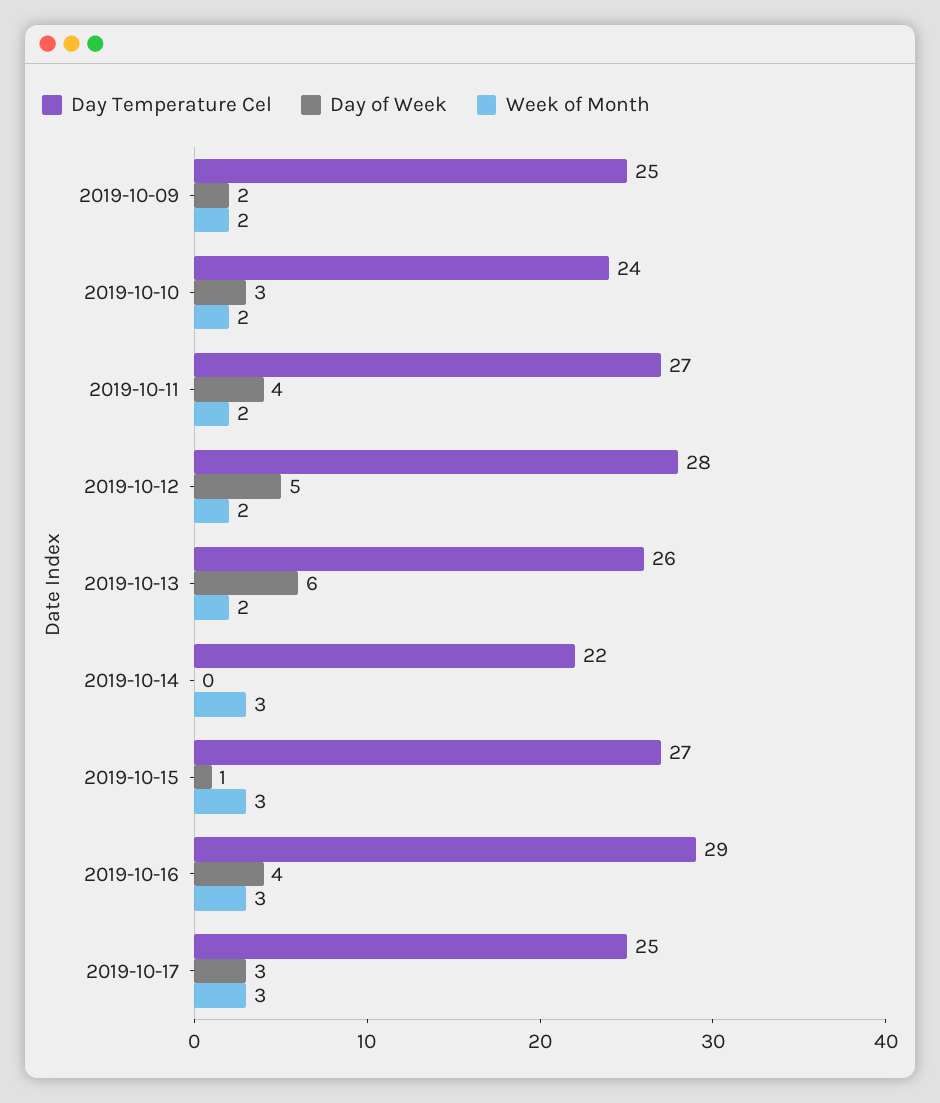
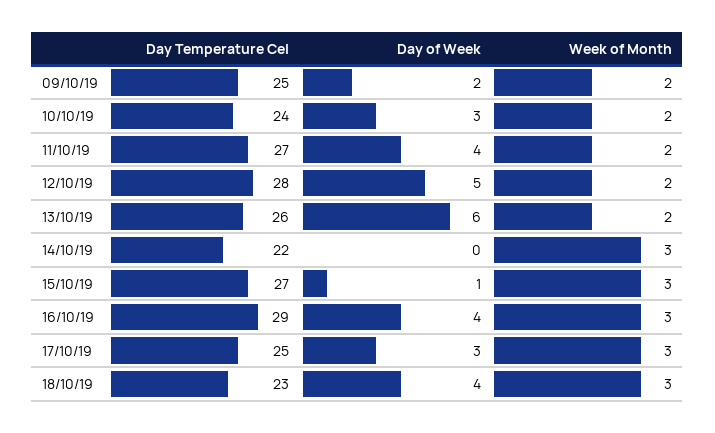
Day Temperature Cel, 18/10/19: none -> 23
Day of Week, 18/10/19: none -> 4
Week of Month, 18/10/19: none -> 3

